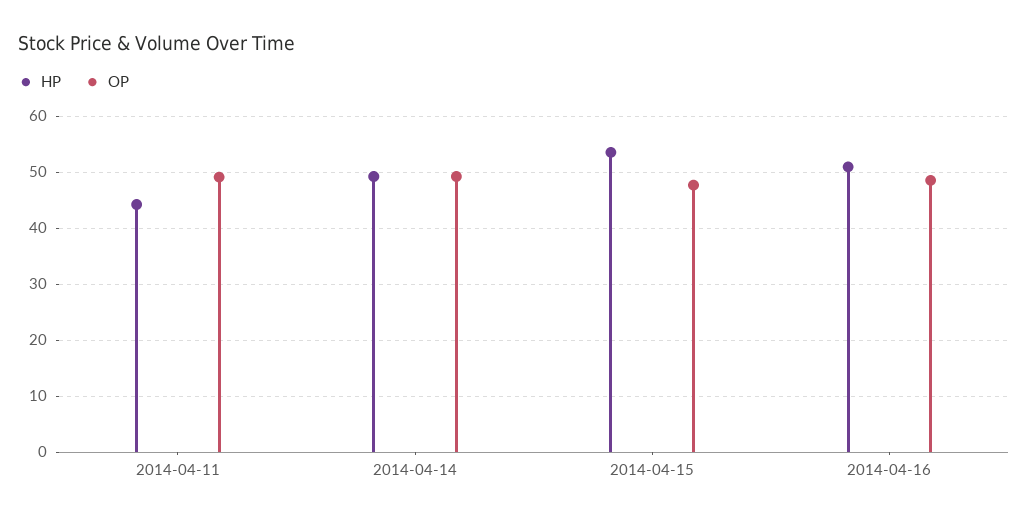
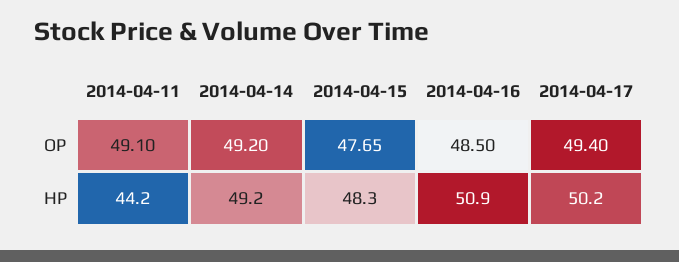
HP, 2014-04-15: 54 -> 48.3
OP, 2014-04-17: none -> 49.4
HP, 2014-04-17: none -> 50.2

